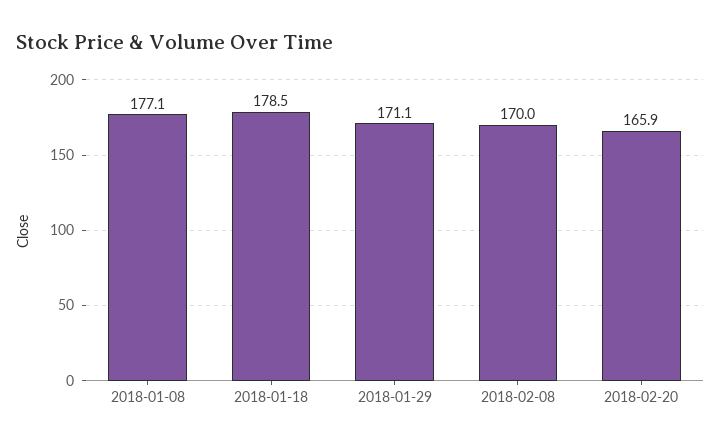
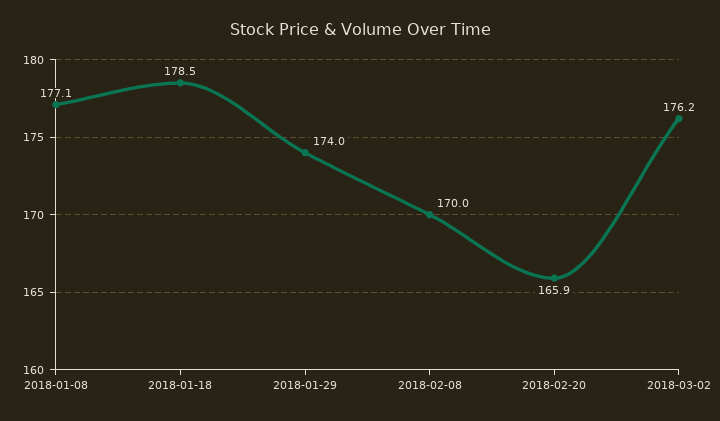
2018-01-29: 171.1 -> 174
2018-03-02: none -> 176.2

